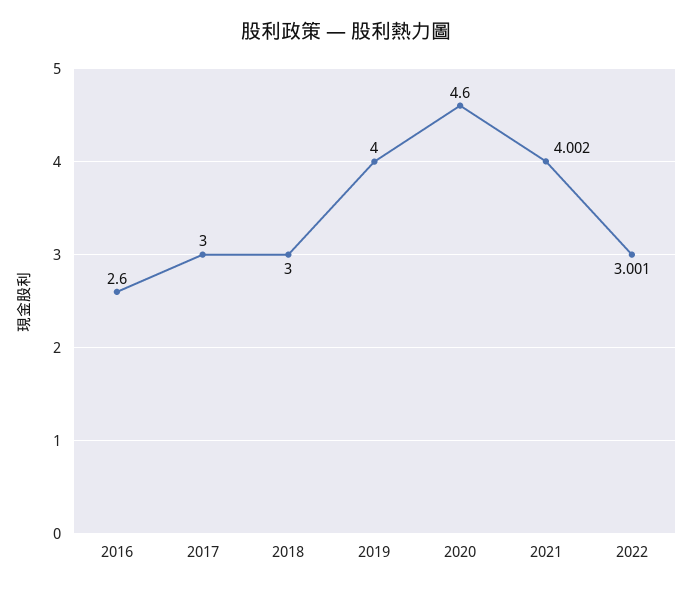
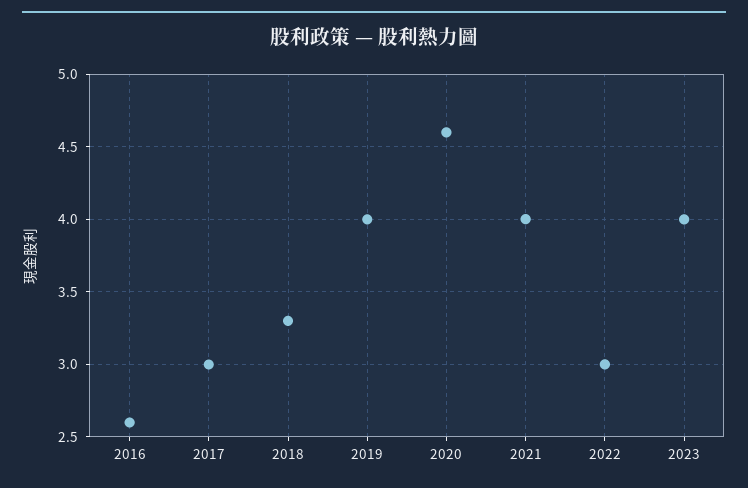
2018: 3 -> 3.3
2023: none -> 4

